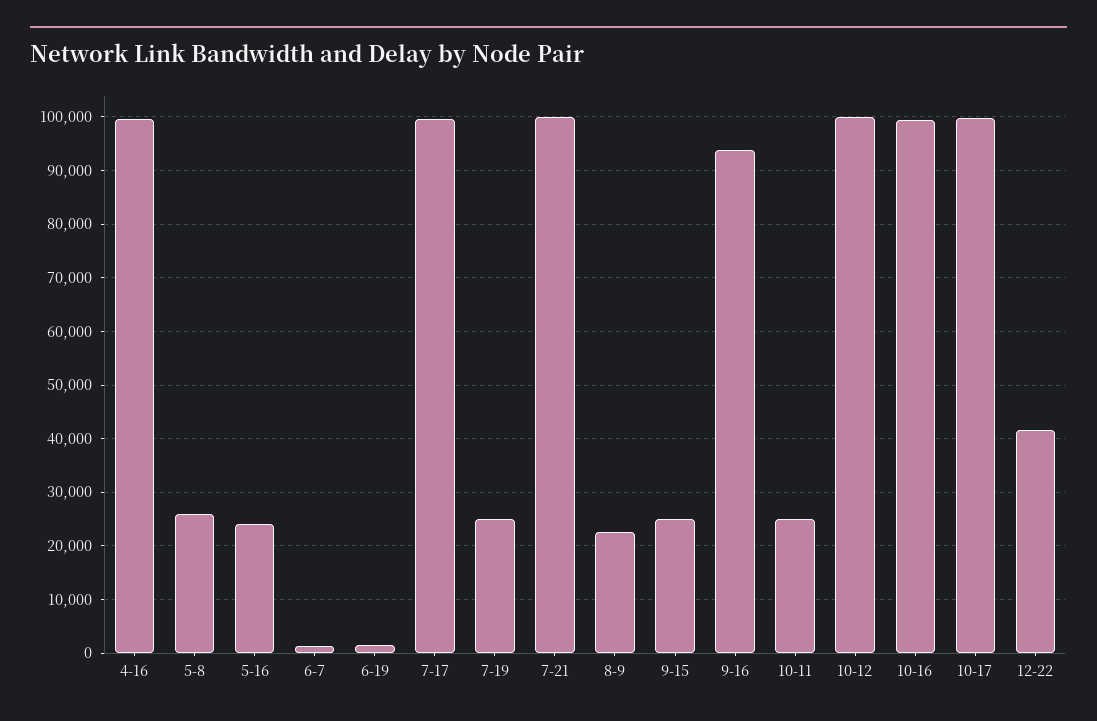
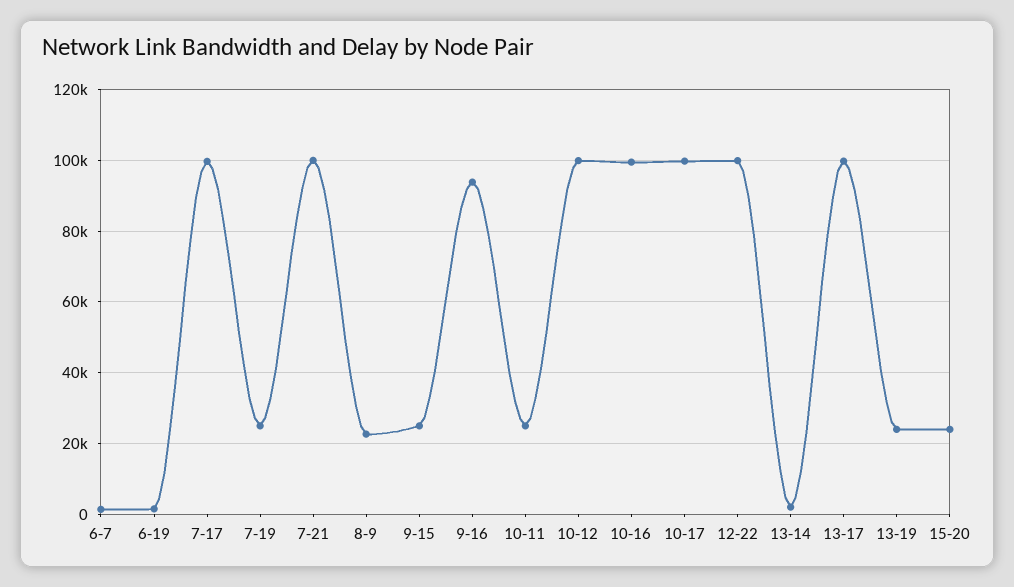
4-16: 100000 -> none
5-8: 26000 -> none
5-16: 24000 -> none
12-22: 42000 -> 100000
13-14: none -> 2000
13-17: none -> 100000
13-19: none -> 24000
15-20: none -> 24000

